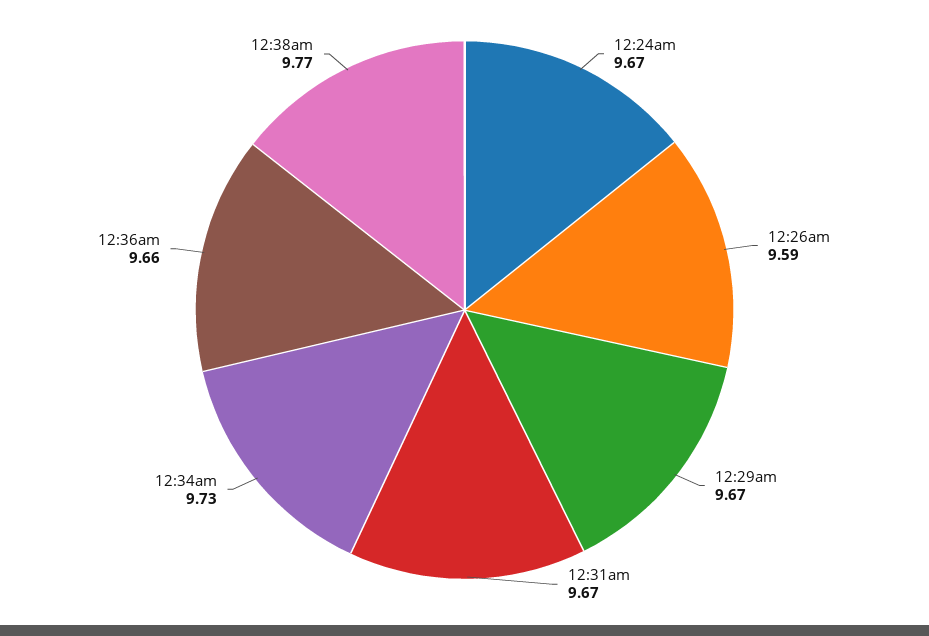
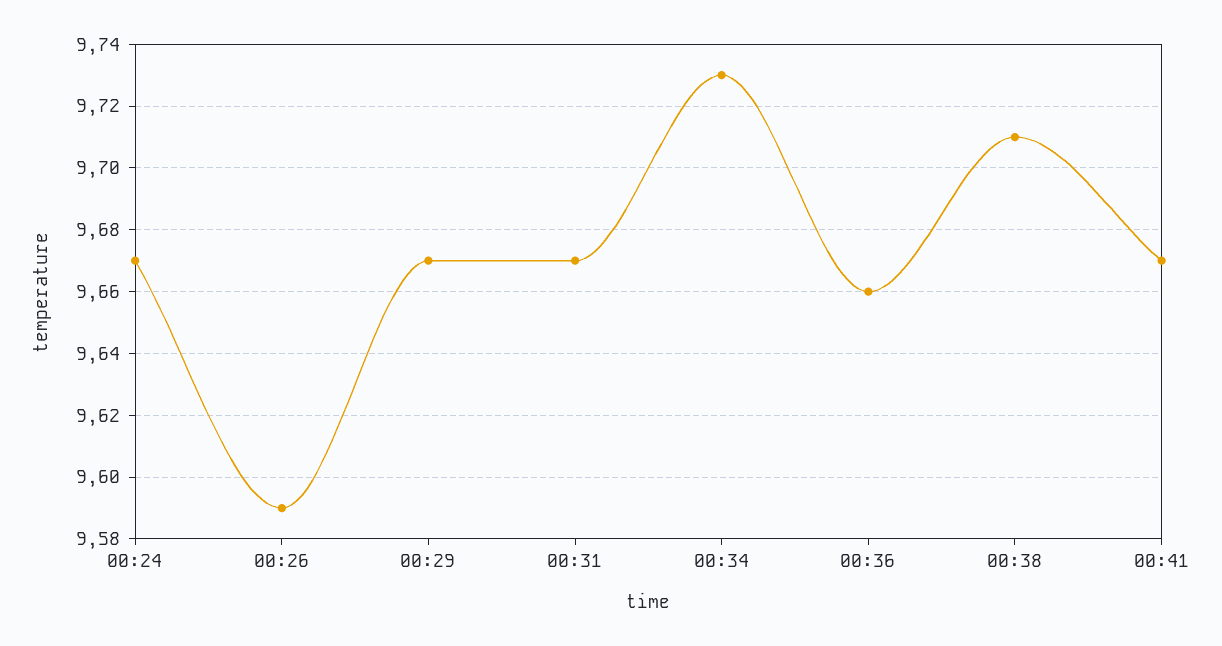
12:38am: 9.77 -> 9.71
00:41: none -> 9.67

